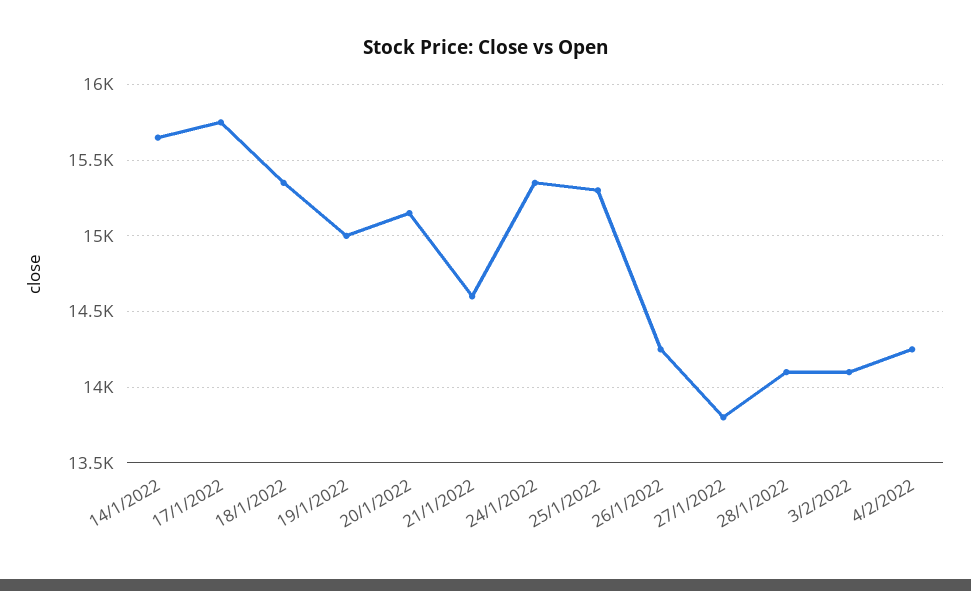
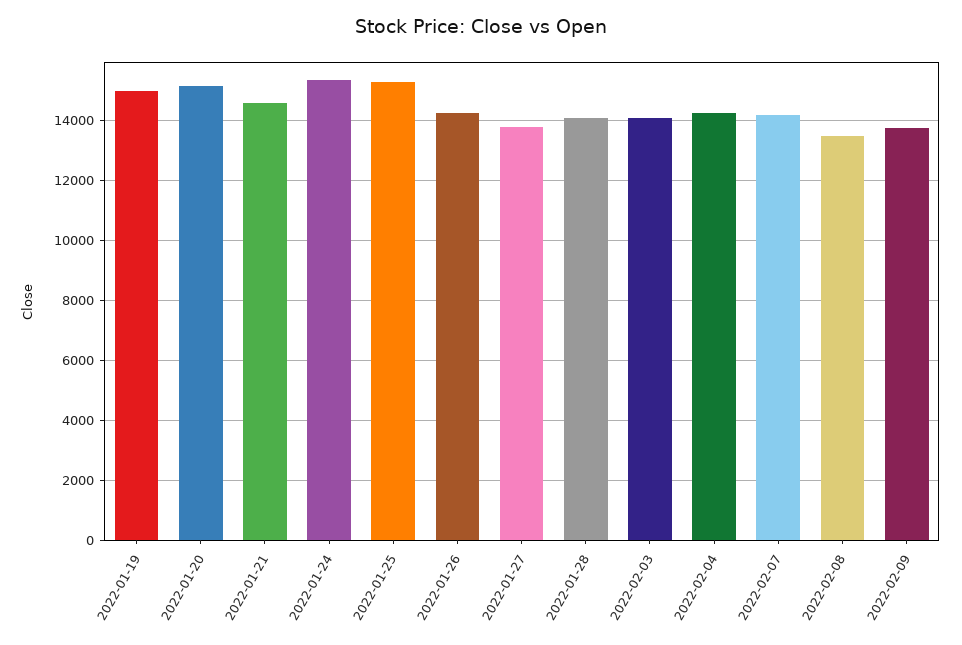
14/1/2022: 15650 -> none
17/1/2022: 15750 -> none
18/1/2022: 15350 -> none
2022-02-07: none -> 14250
2022-02-08: none -> 13500
2022-02-09: none -> 13750

